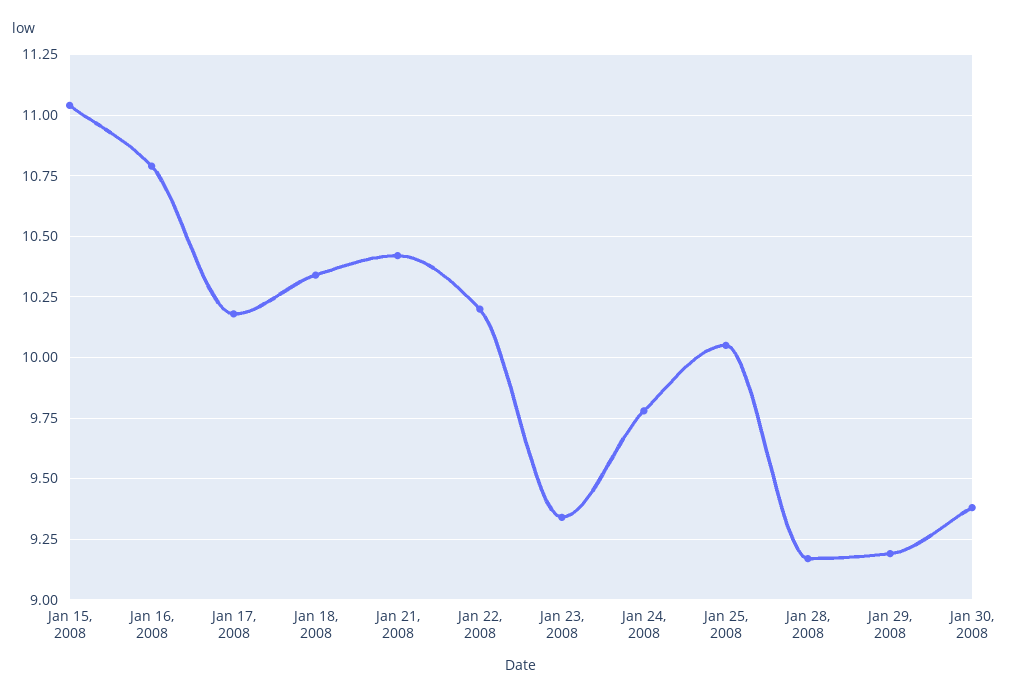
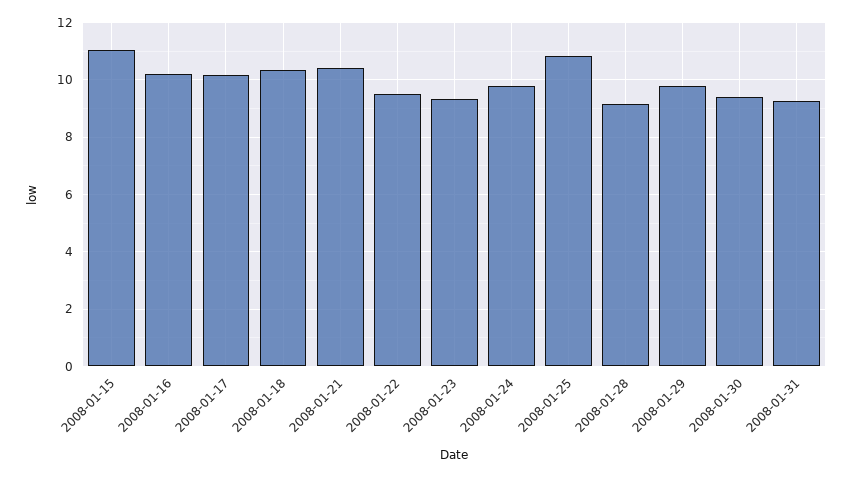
Jan 16, 2008: 10.8 -> 10.25
Jan 22, 2008: 10.2 -> 9.5
Jan 25, 2008: 10.05 -> 10.75
Jan 29, 2008: 9.2 -> 9.75
2008-01-31: none -> 9.25

